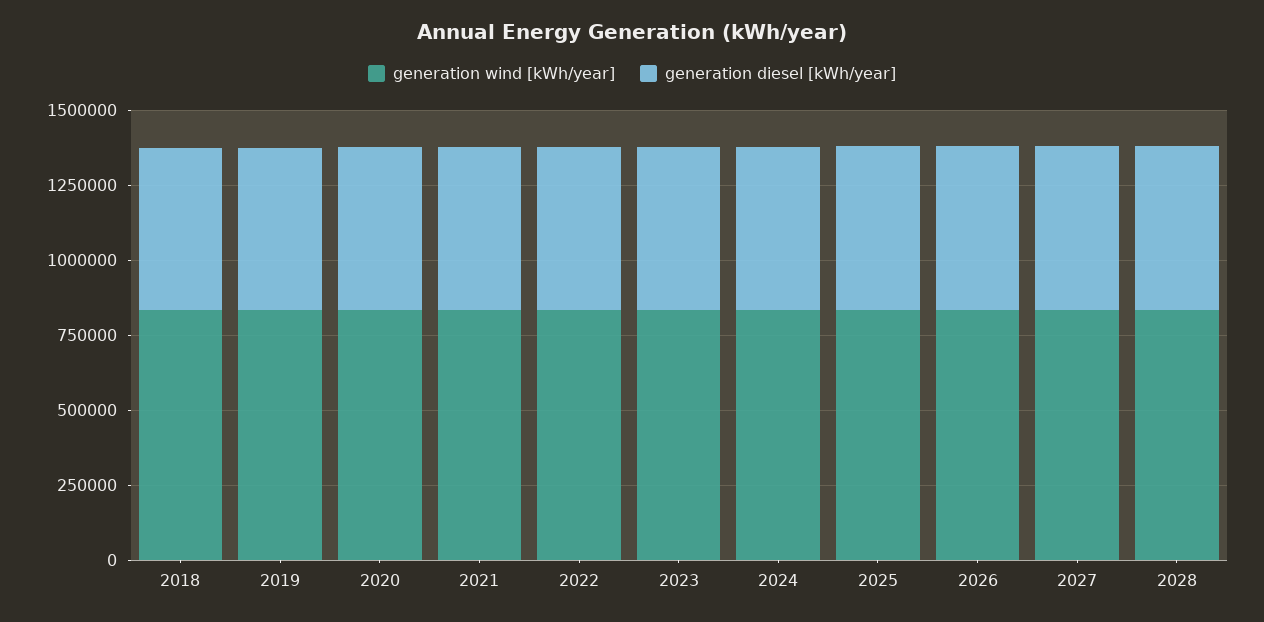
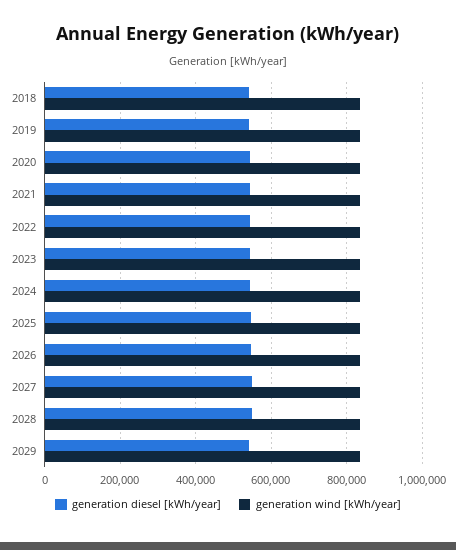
generation diesel [kWh/year], 2029: none -> 540000
generation wind [kWh/year], 2029: none -> 840000

